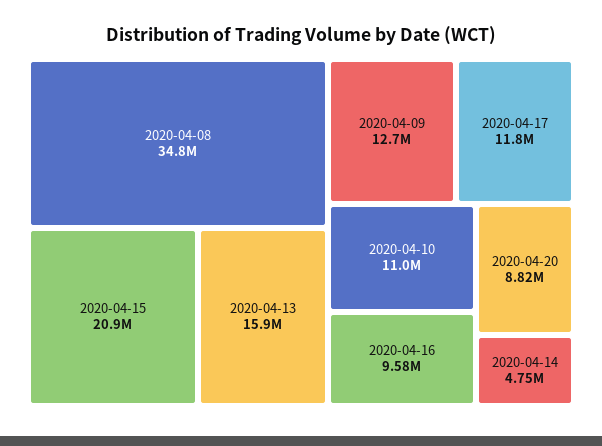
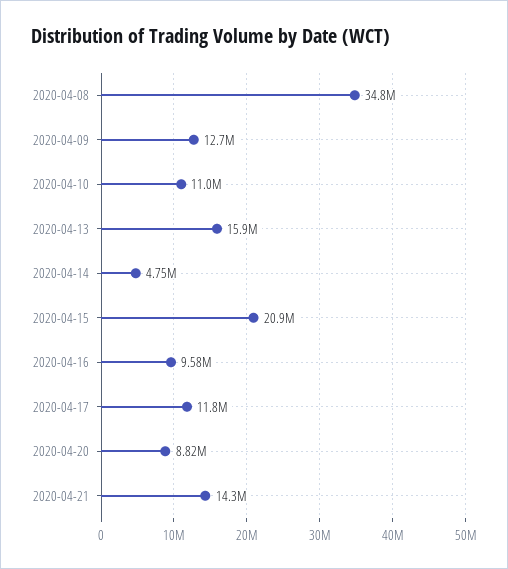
2020-04-21: none -> 14300000

